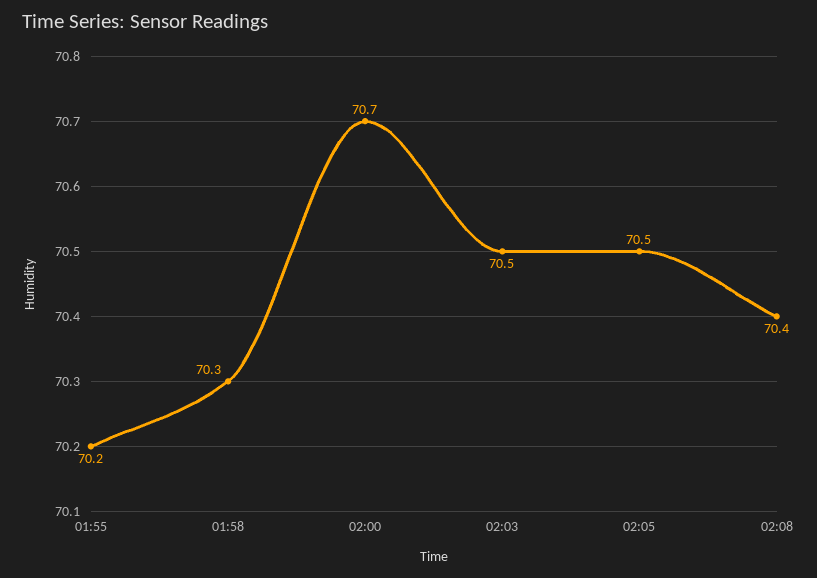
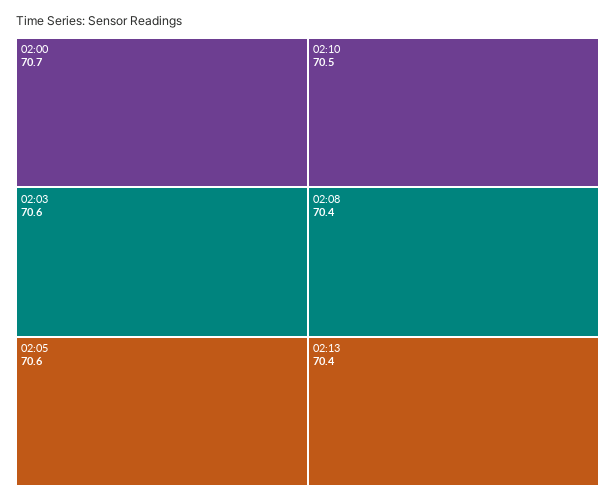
01:55: 70.2 -> none
01:58: 70.3 -> none
02:03: 70.5 -> 70.6
02:05: 70.5 -> 70.6
02:10: none -> 70.5
02:13: none -> 70.4

